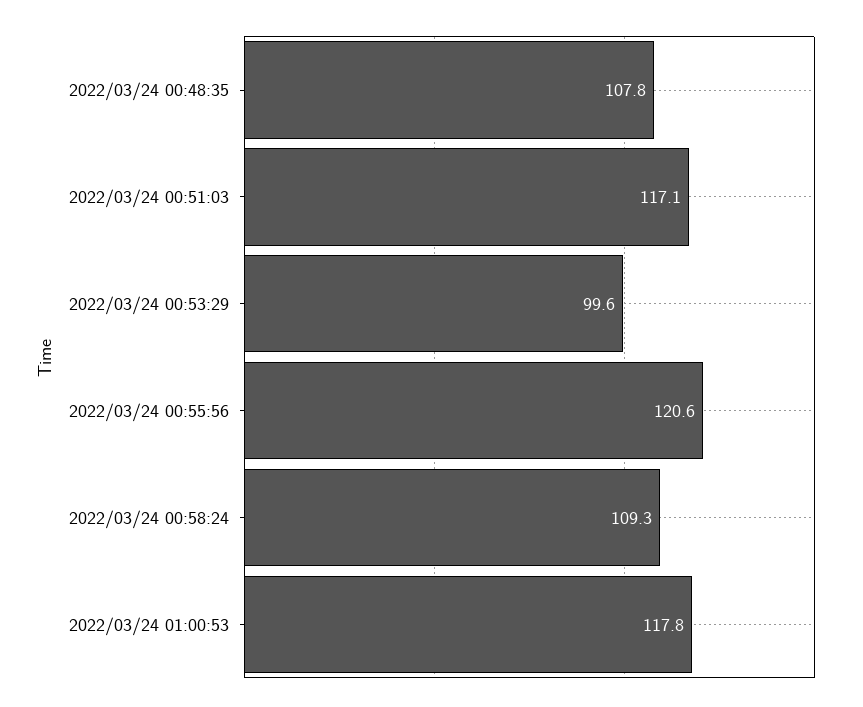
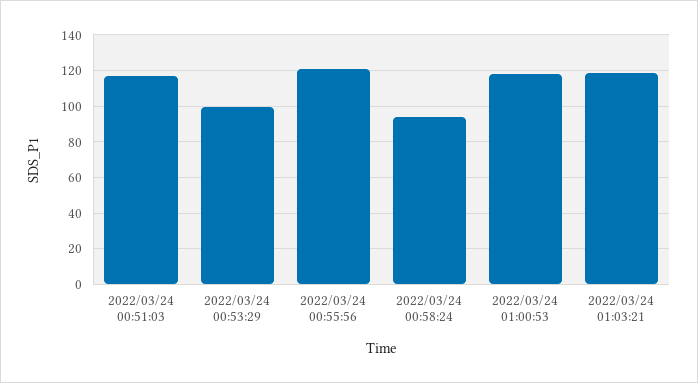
2022/03/24 00:48:35: 107.8 -> none
2022/03/24 00:58:24: 109.3 -> 95
2022/03/24 01:03:21: none -> 120

